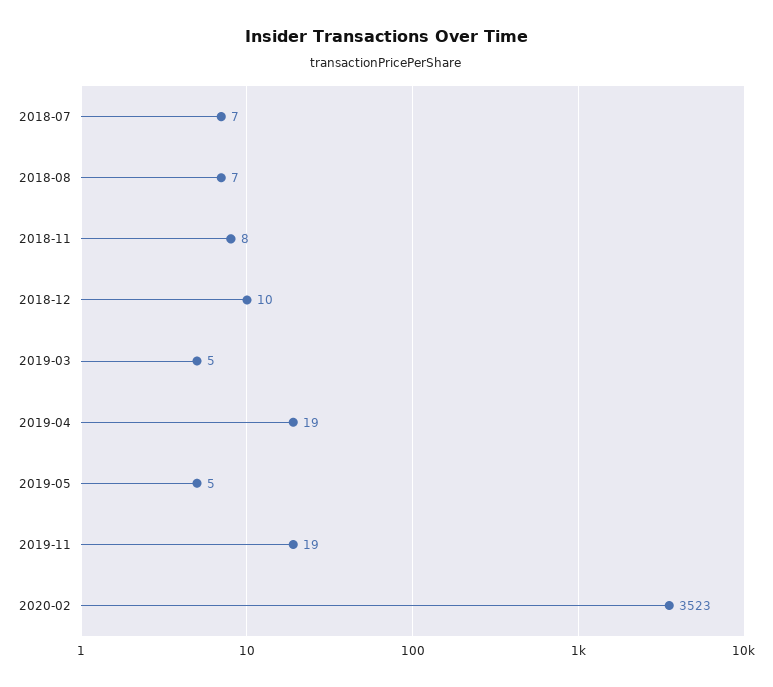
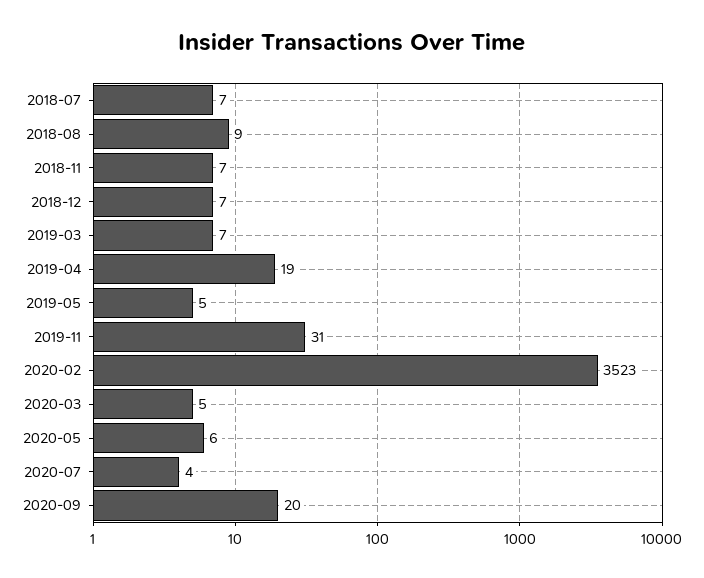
2018-08: 7 -> 9
2018-11: 8 -> 7
2018-12: 10 -> 7
2019-03: 5 -> 7
2019-11: 19 -> 31
2020-03: none -> 5
2020-05: none -> 6
2020-07: none -> 4
2020-09: none -> 20

